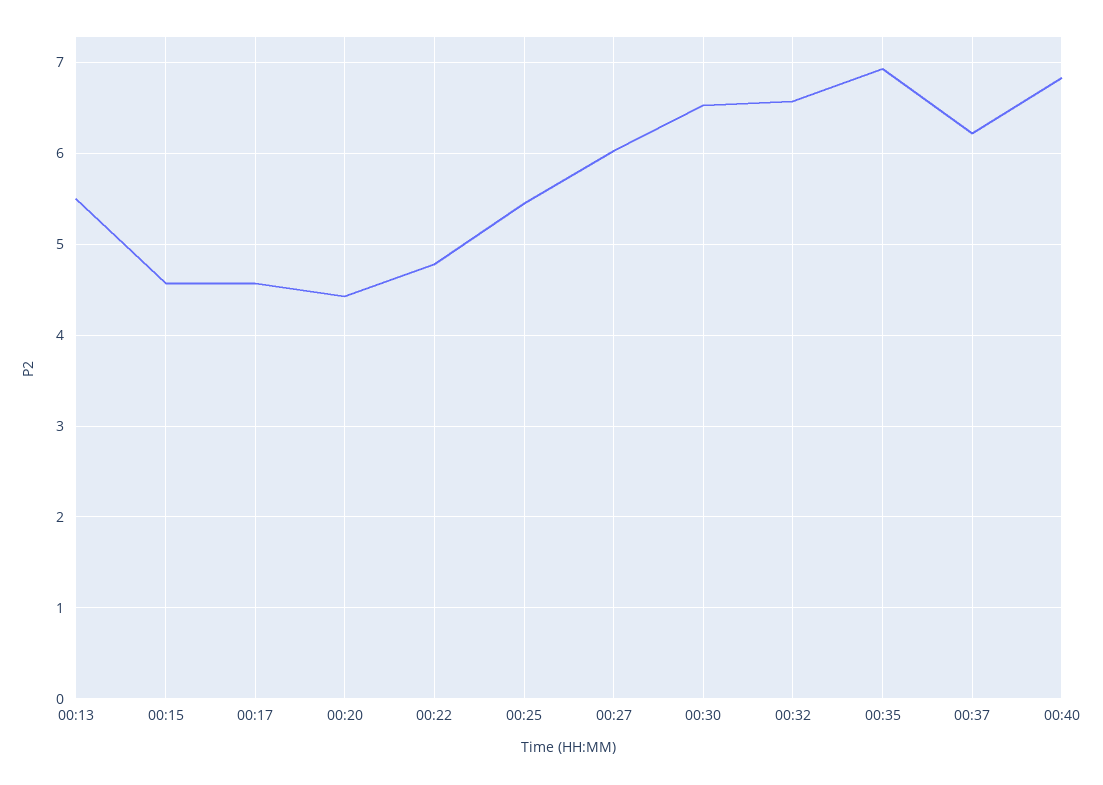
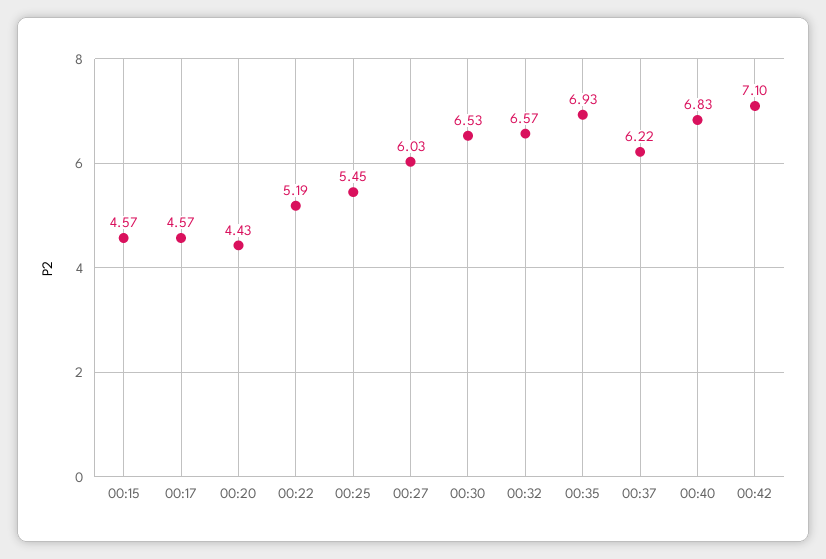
00:13: 5.5 -> none
00:22: 4.8 -> 5.19
00:42: none -> 7.1

